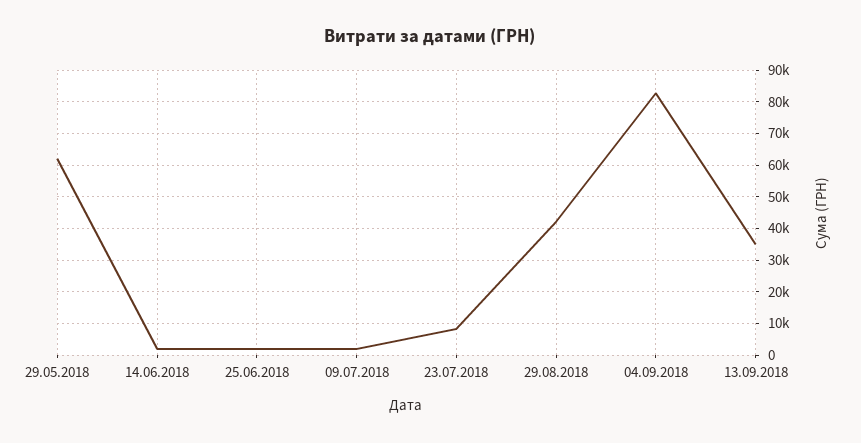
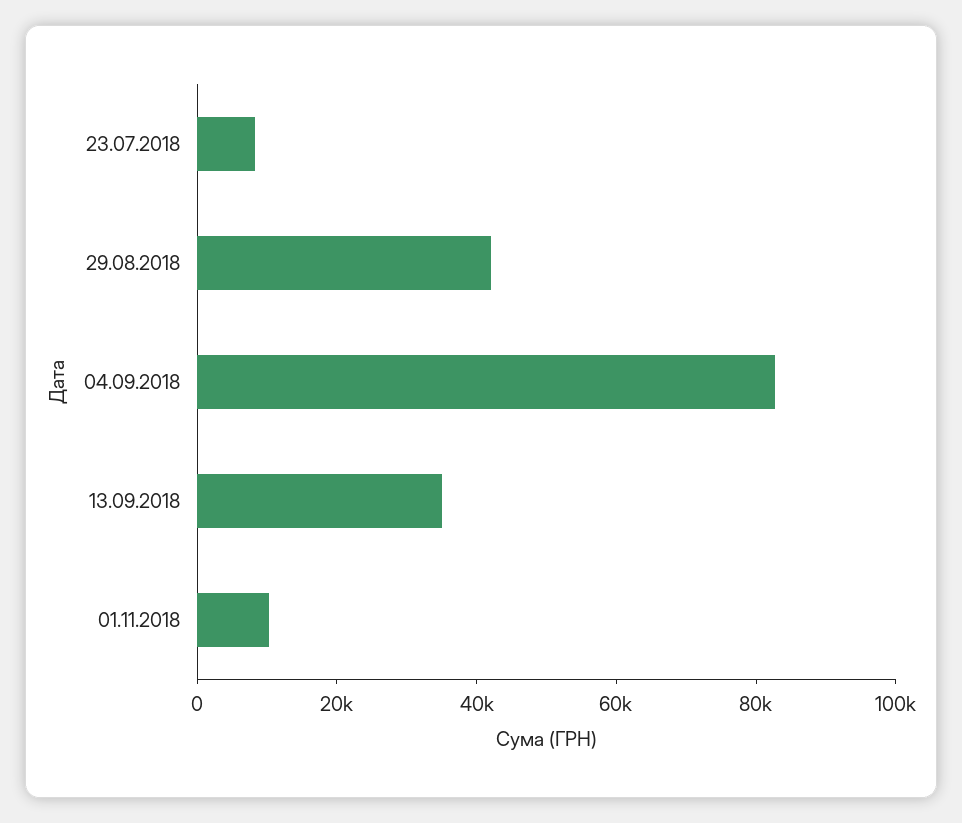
29.05.2018: 62000 -> none
14.06.2018: 2000 -> none
25.06.2018: 2000 -> none
09.07.2018: 2000 -> none
01.11.2018: none -> 10000

